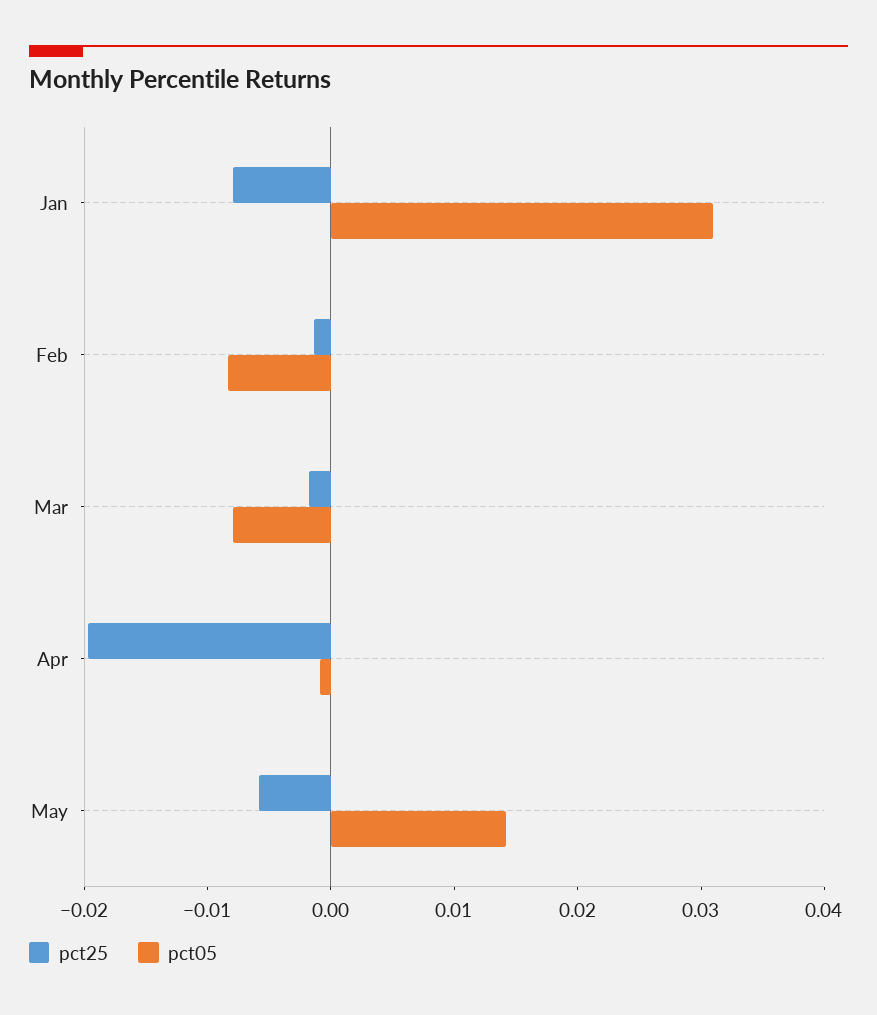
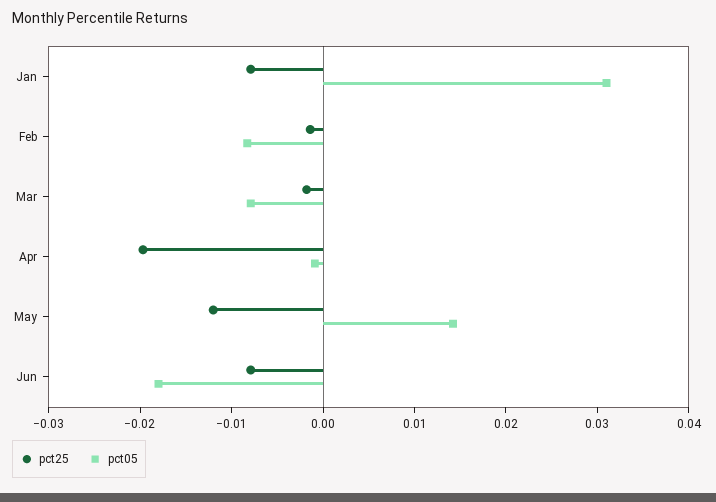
pct25, May: -0.006 -> -0.012
pct25, Jun: none -> -0.008
pct05, Jun: none -> -0.018

